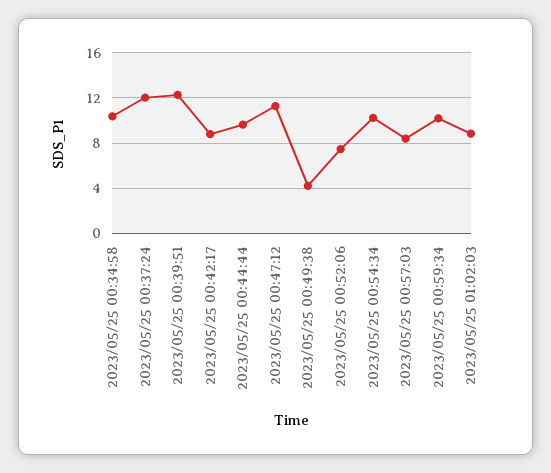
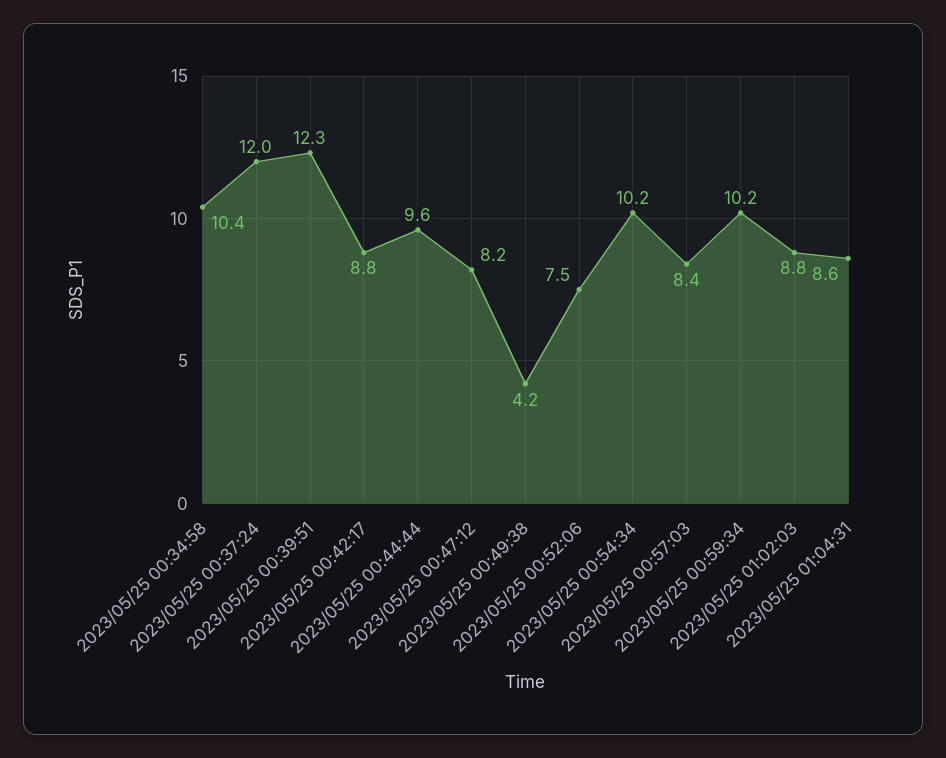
2023/05/25 00:47:12: 11 -> 8.2
2023/05/25 01:04:31: none -> 8.6

